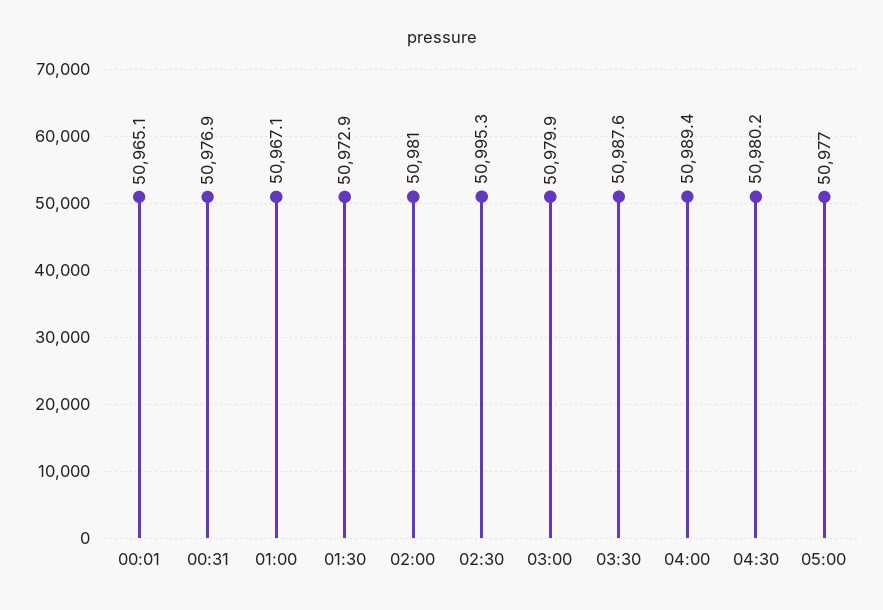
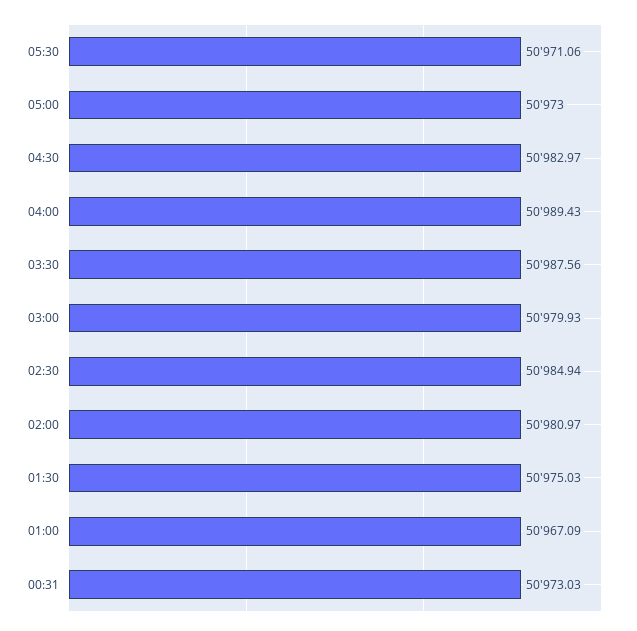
00:01: 50965.1 -> none
00:31: 50976.9 -> 50973.03
01:30: 50972.9 -> 50975.03
02:30: 50995.3 -> 50984.94
04:30: 50980.2 -> 50982.97
05:00: 50977 -> 50973
05:30: none -> 50971.06

